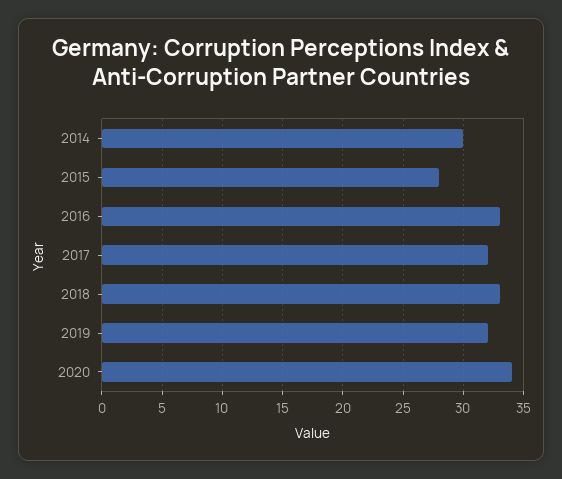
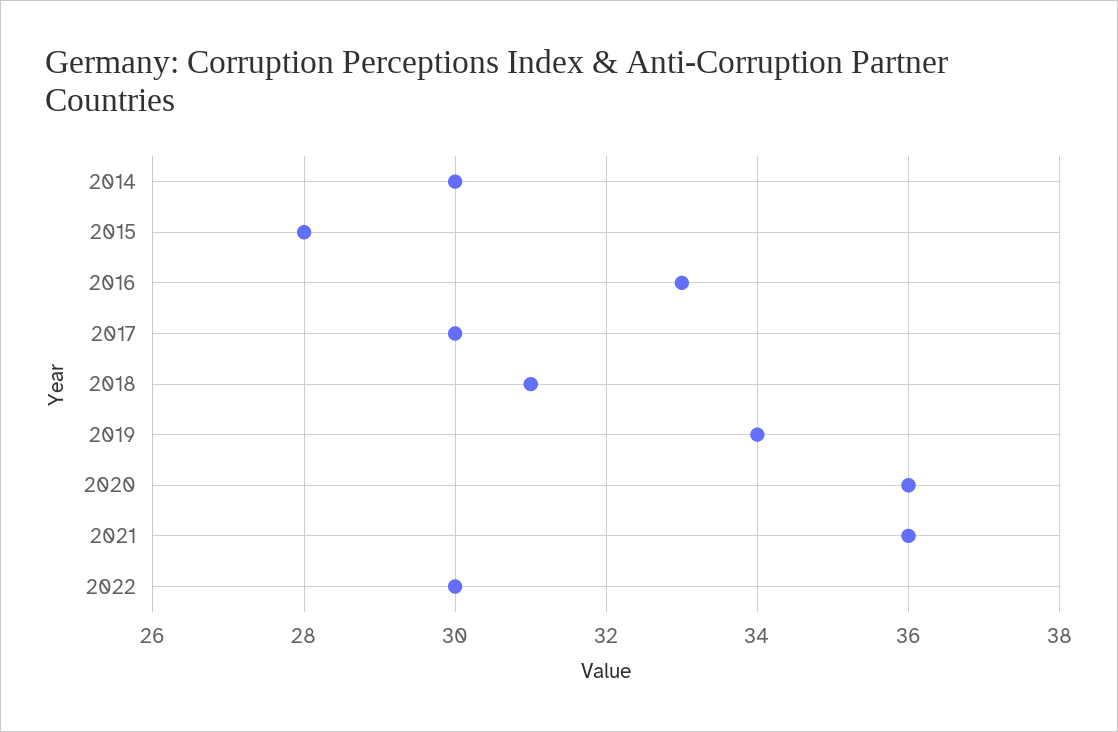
2017: 32 -> 30
2018: 33 -> 31
2019: 32 -> 34
2020: 34 -> 36
2021: none -> 36
2022: none -> 30

